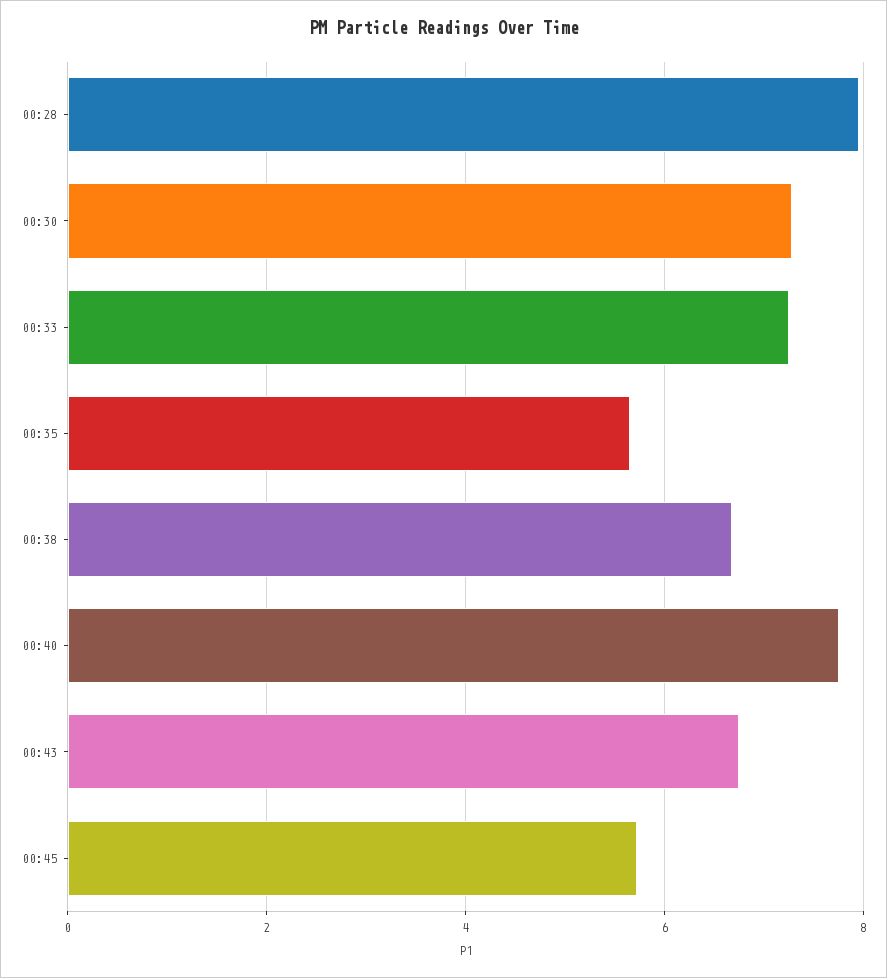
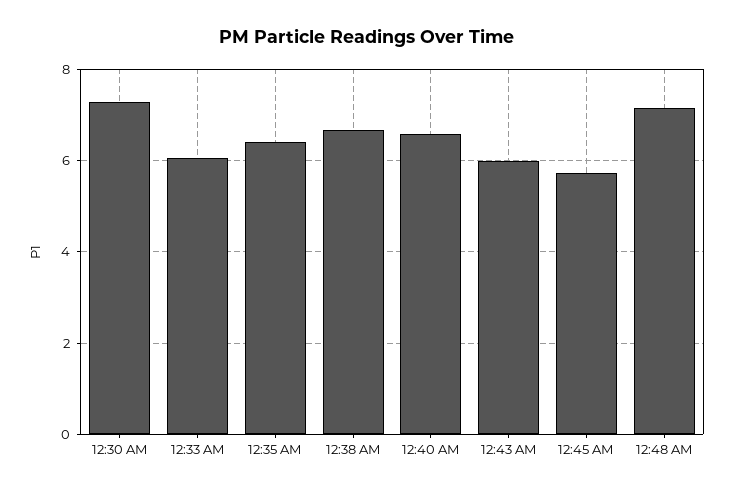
00:28: 8 -> none
00:33: 7.2 -> 6
00:35: 5.6 -> 6.4
00:40: 7.8 -> 6.6
00:43: 6.8 -> 6
12:48 AM: none -> 7.2

